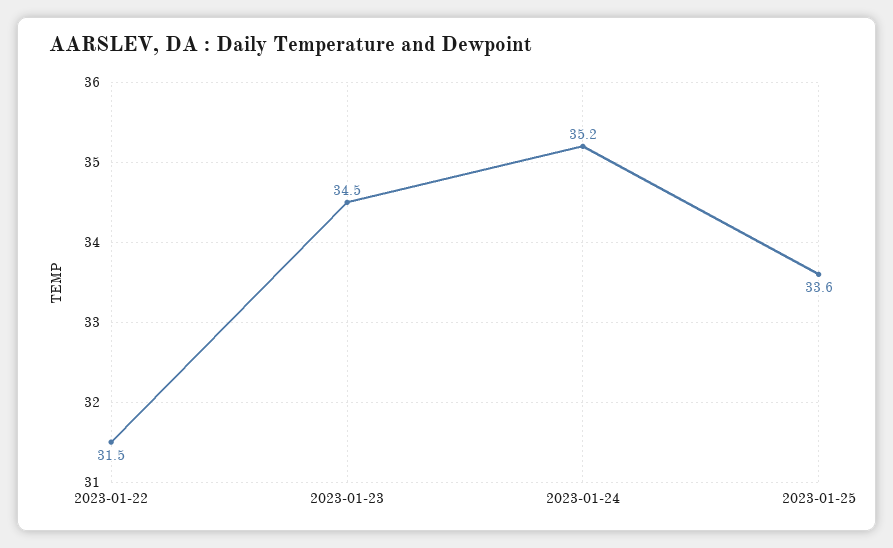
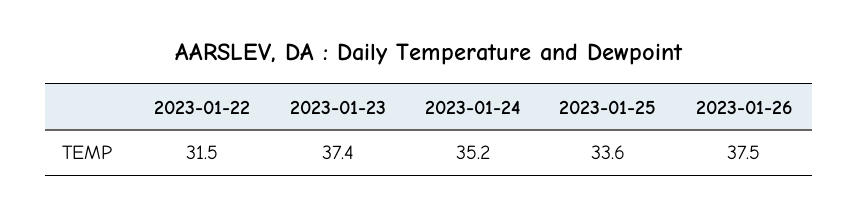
2023-01-23: 34.5 -> 37.4
2023-01-26: none -> 37.5

